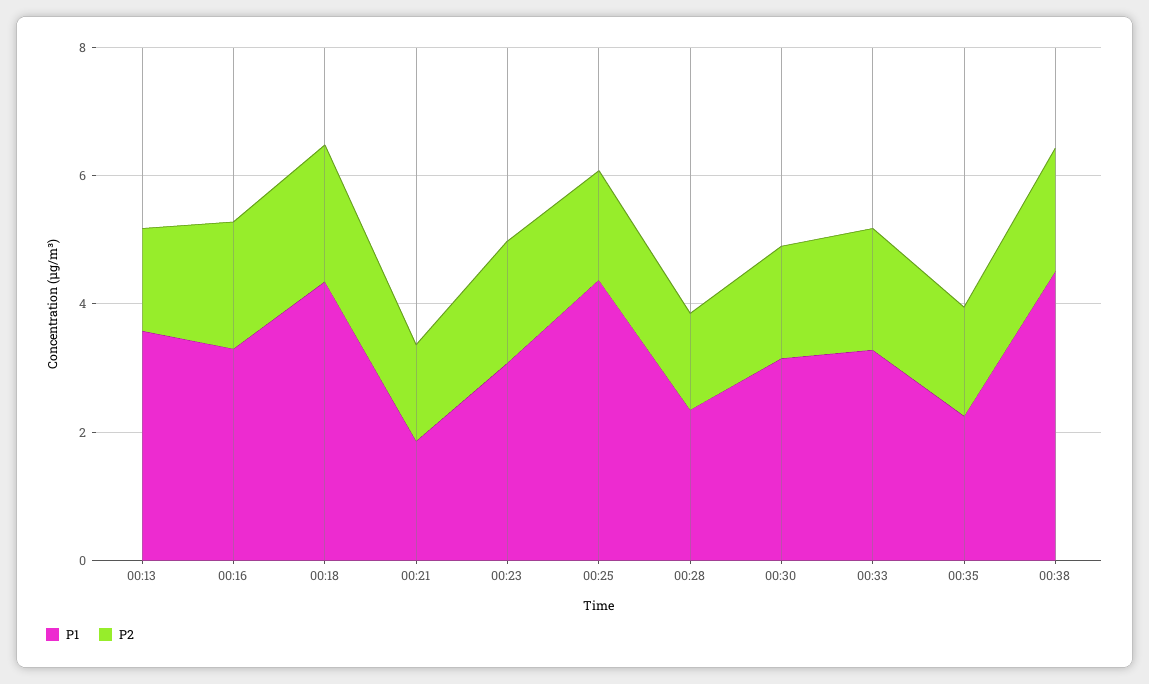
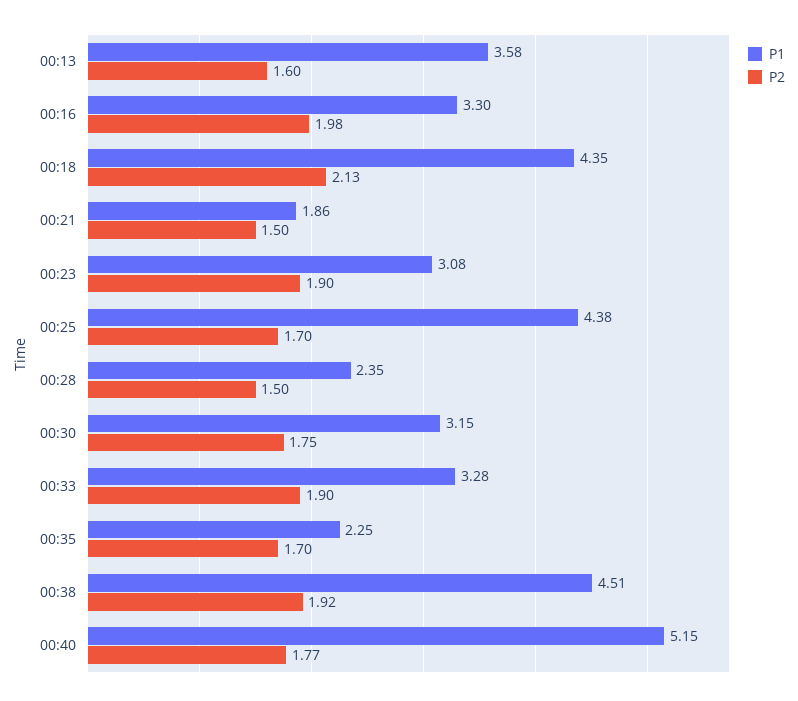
P1, 00:40: none -> 5.15
P2, 00:40: none -> 1.77

